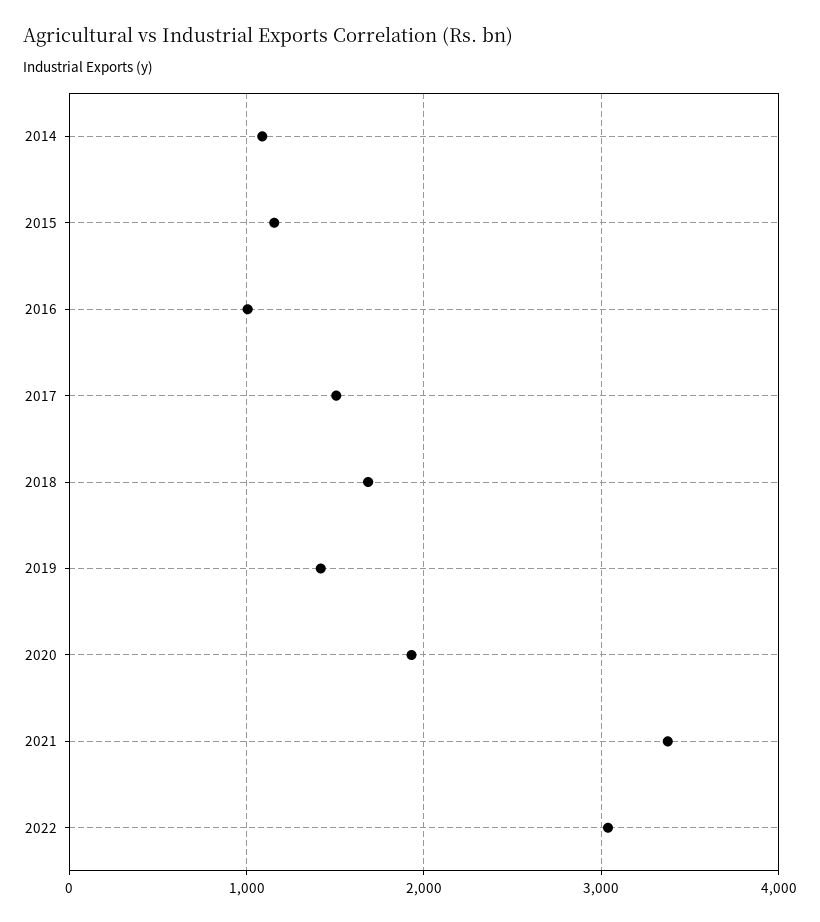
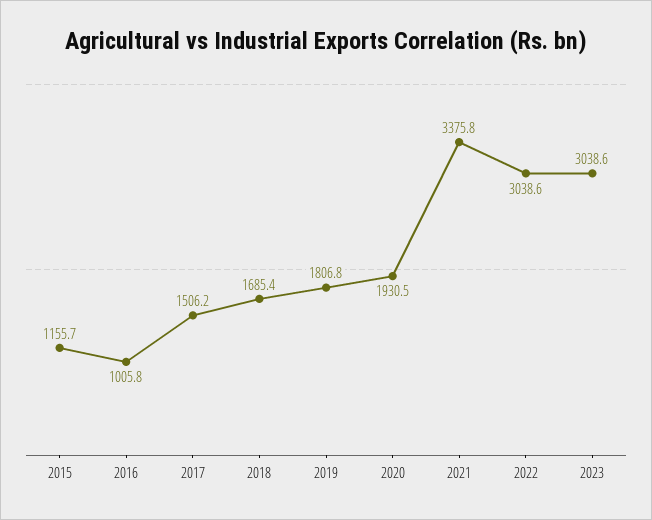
2014: 1100 -> none
2019: 1400 -> 1806.8
2023: none -> 3038.6

